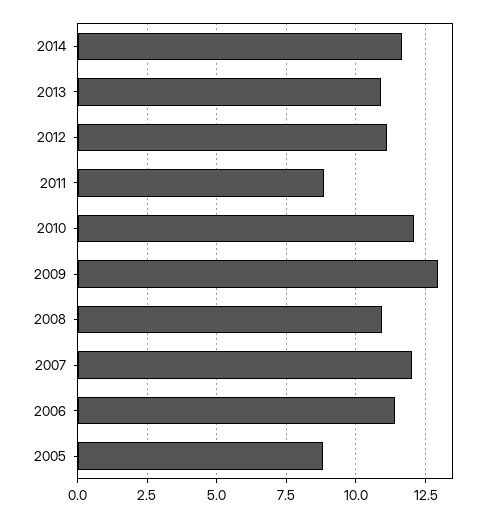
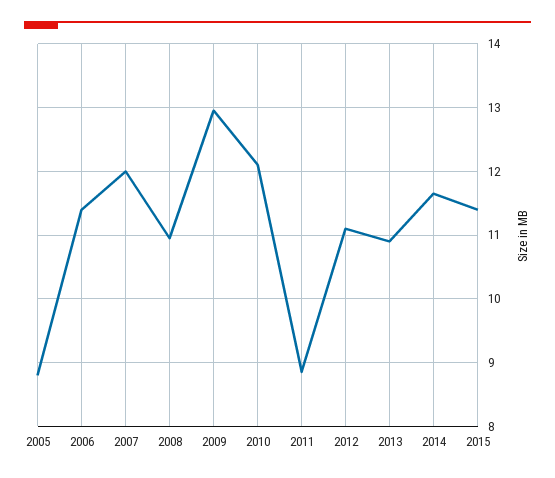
2015: none -> 11.4

